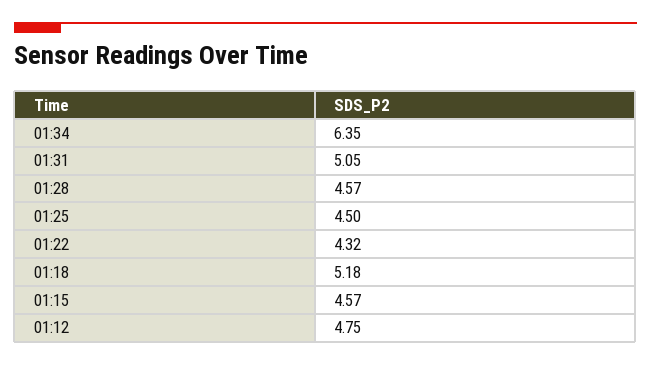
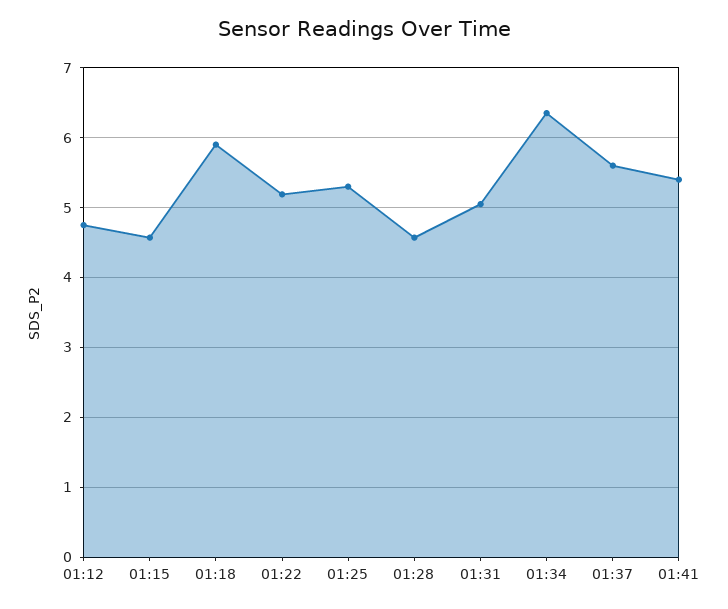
01:25: 4.5 -> 5.3
01:22: 4.32 -> 5.2
01:18: 5.18 -> 5.9
01:37: none -> 5.6
01:41: none -> 5.4

